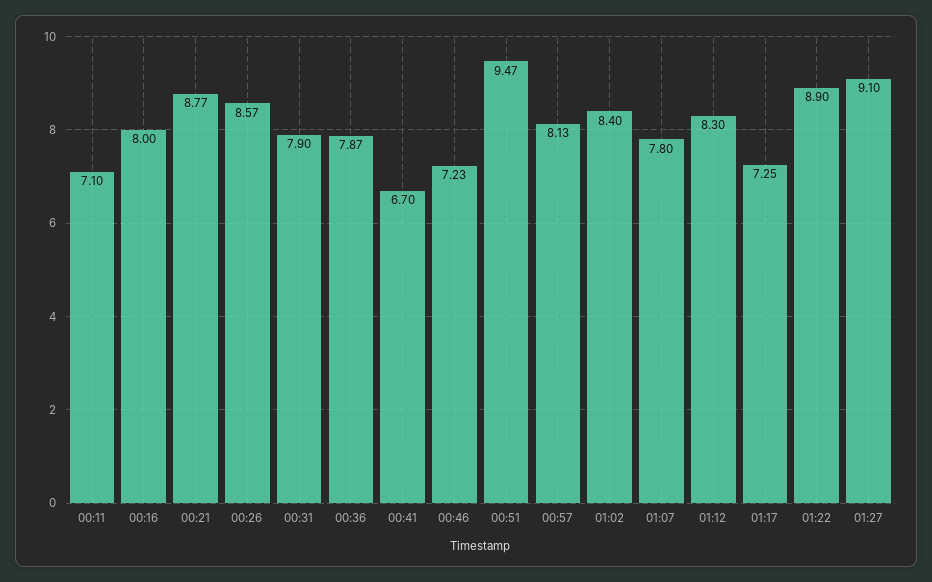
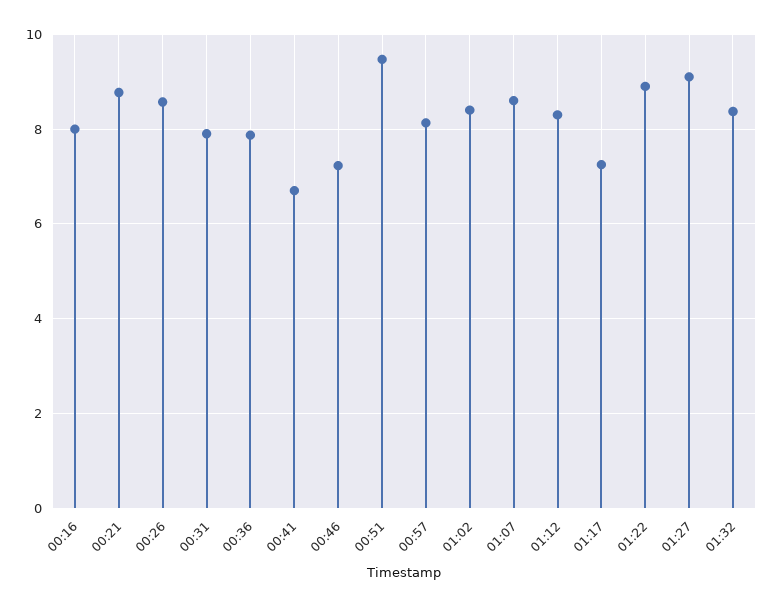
00:11: 7.1 -> none
01:07: 7.8 -> 8.6
01:32: none -> 8.4

